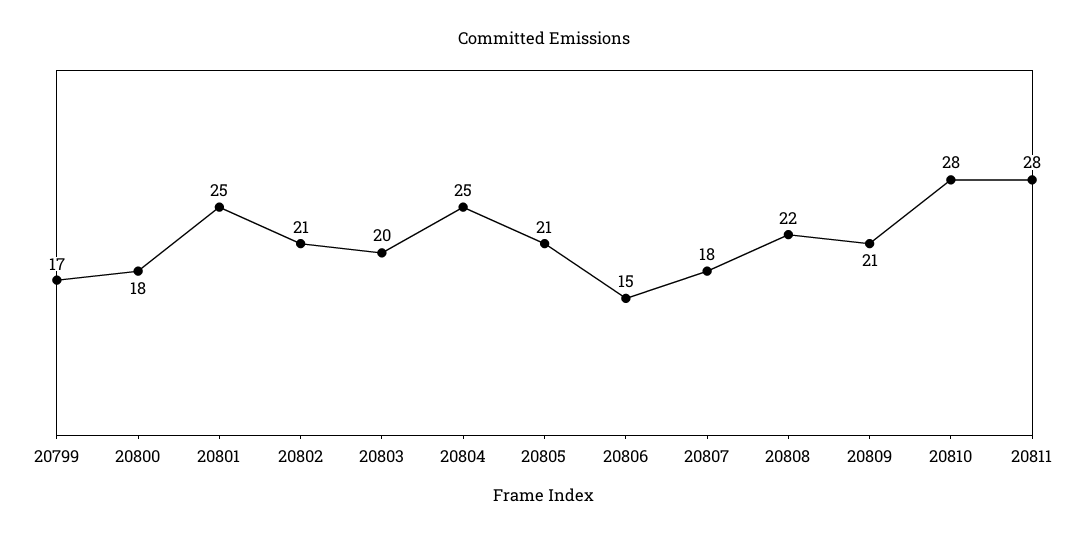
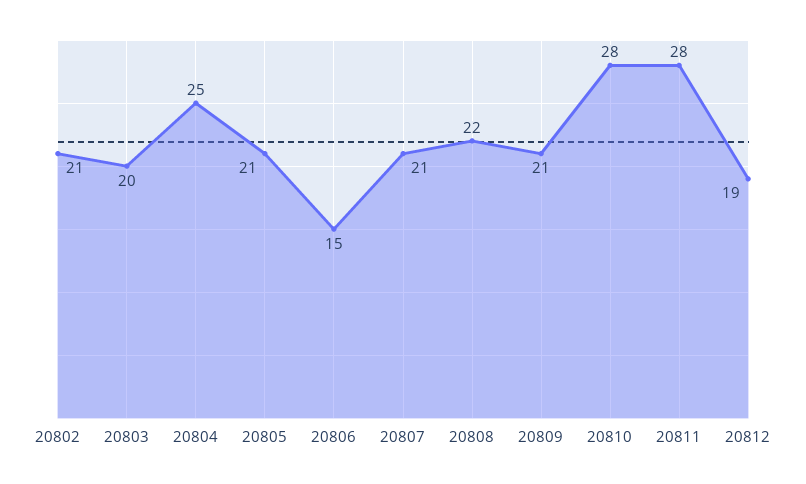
20799: 17 -> none
20800: 18 -> none
20801: 25 -> none
20807: 18 -> 21
20812: none -> 19

